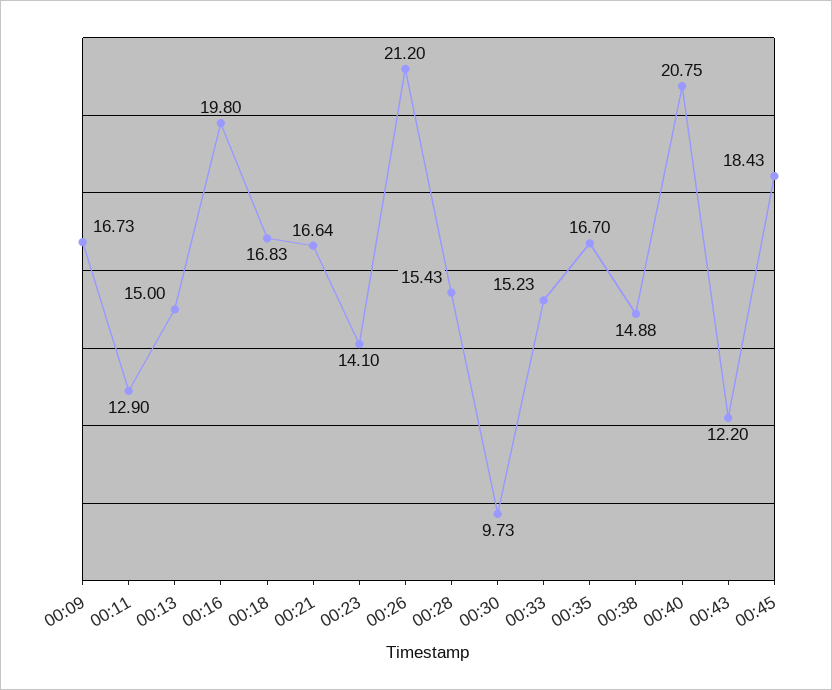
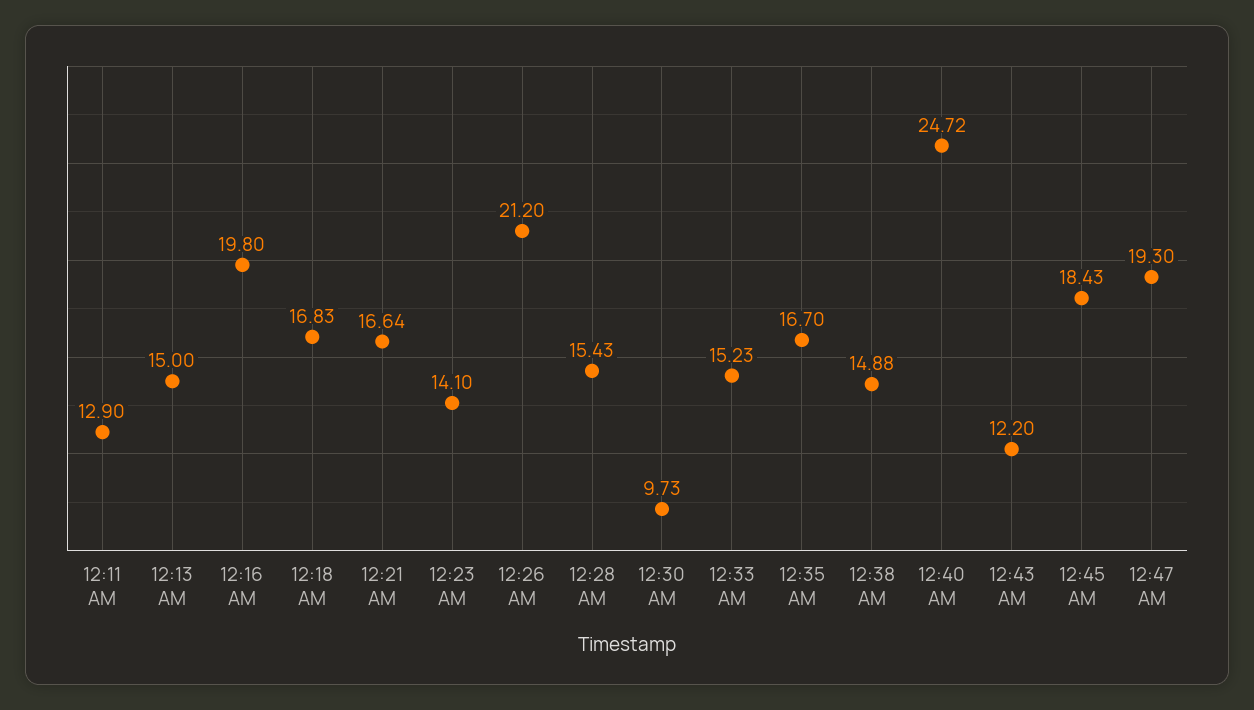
00:09: 16.73 -> none
00:40: 20.75 -> 24.72
12:47 AM: none -> 19.3

